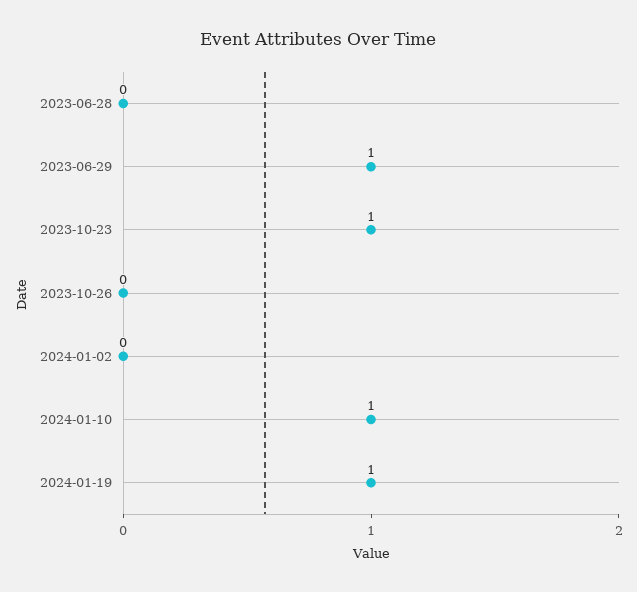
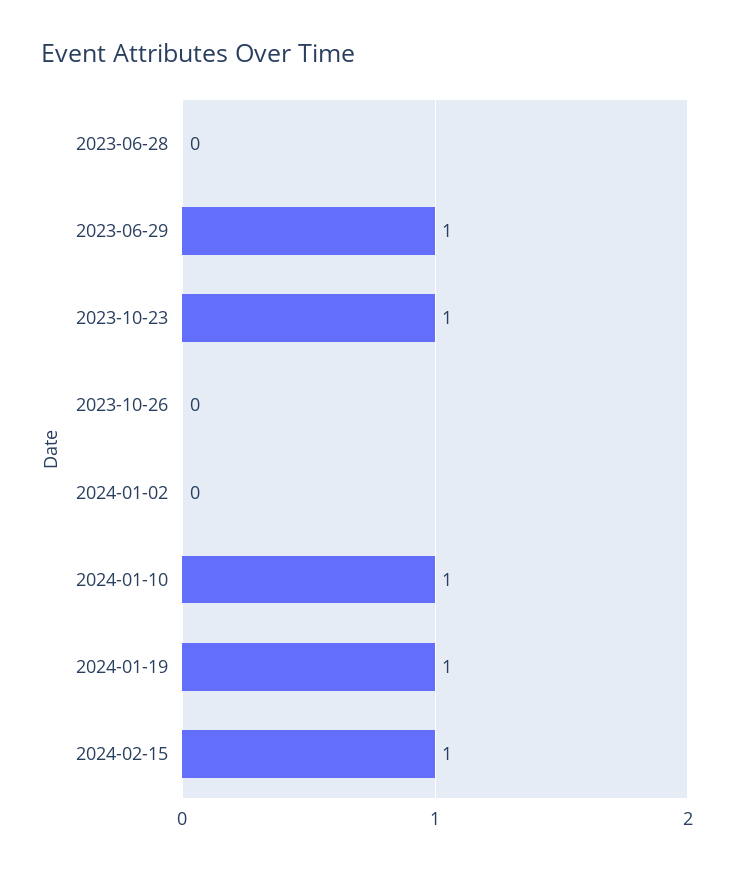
2024-02-15: none -> 1

